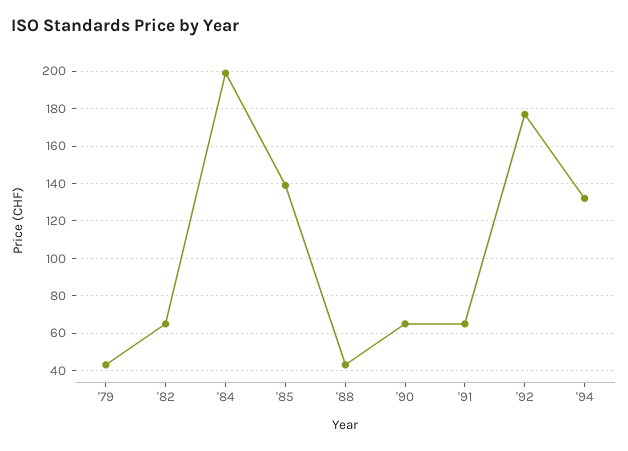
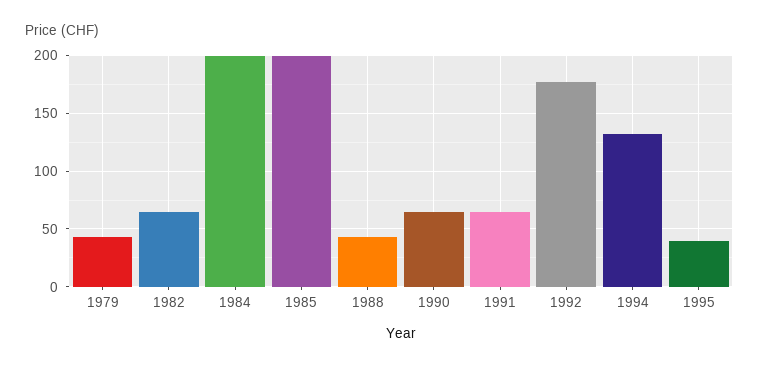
'85: 140 -> 200
1995: none -> 40

